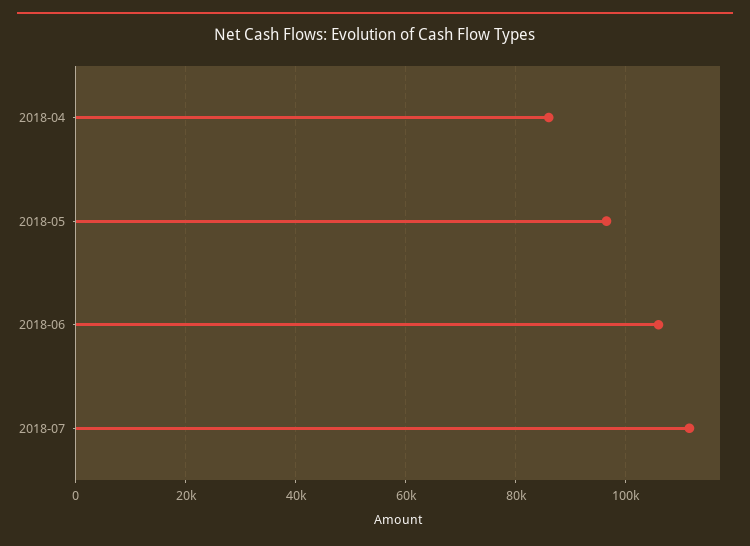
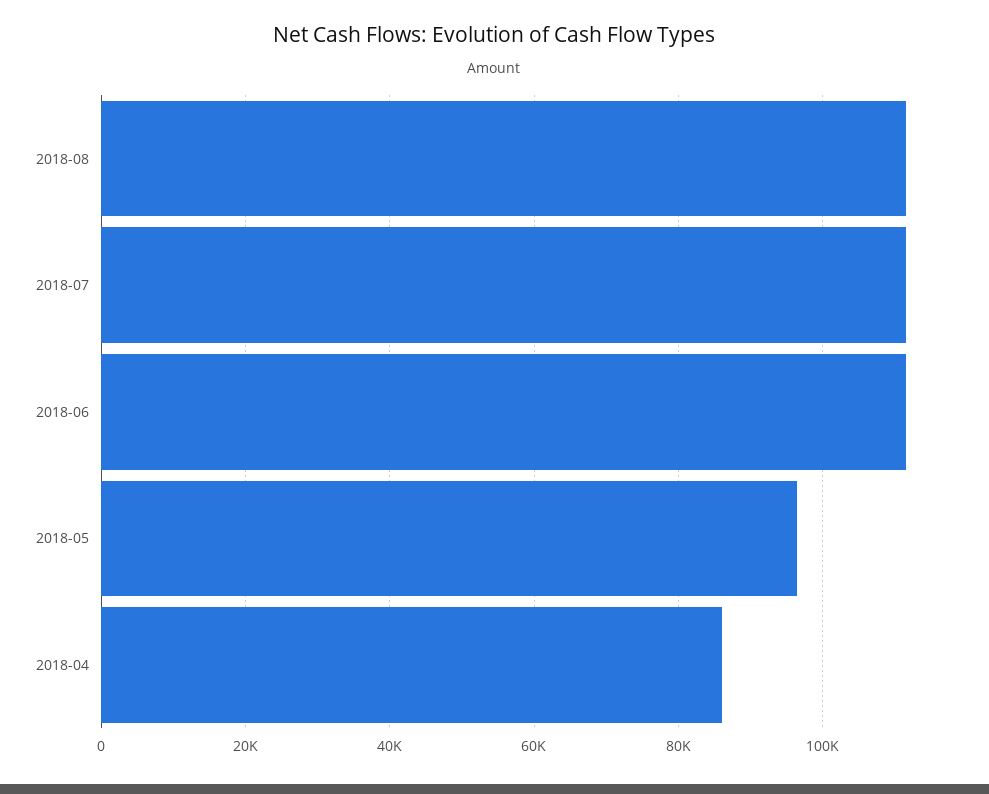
2018-06: 106000 -> 112000
2018-08: none -> 112000

